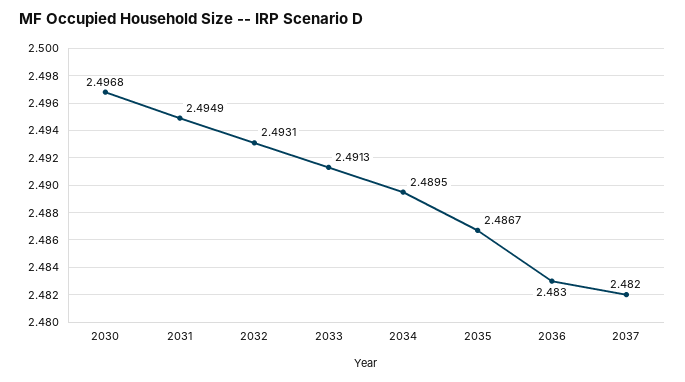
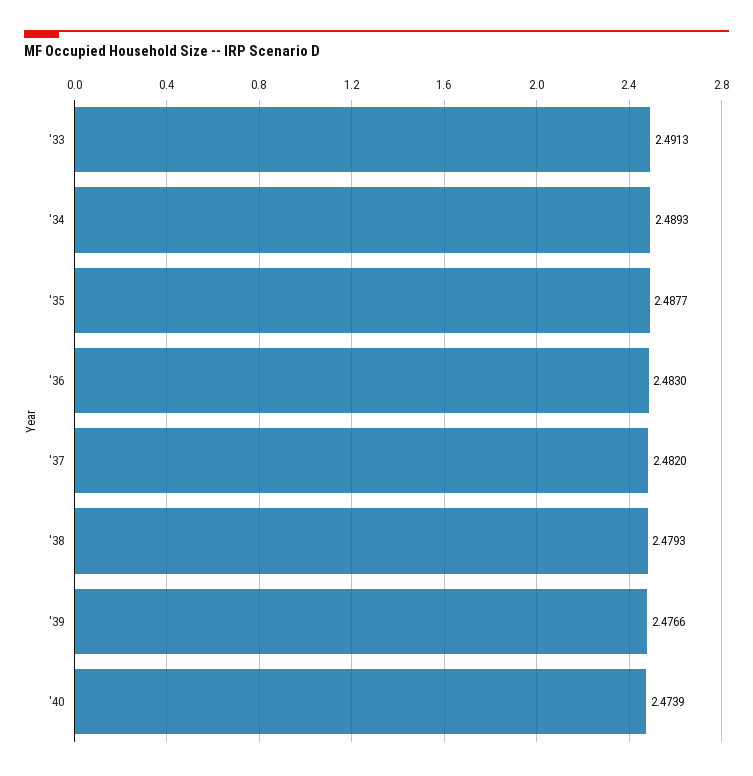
2030: 2.4968 -> none
2031: 2.4949 -> none
2032: 2.4931 -> none
2034: 2.4895 -> 2.4893
2035: 2.4867 -> 2.4877
'38: none -> 2.4793
'39: none -> 2.4766
'40: none -> 2.4739

